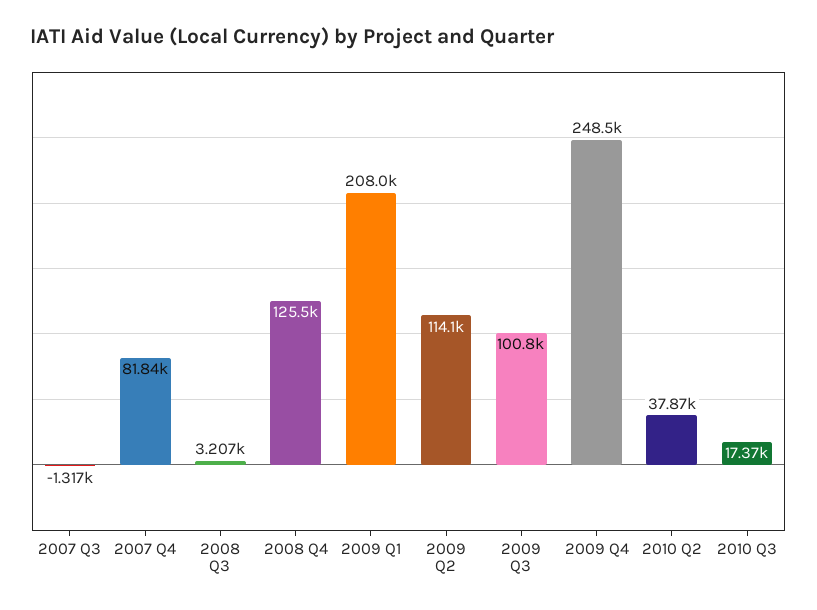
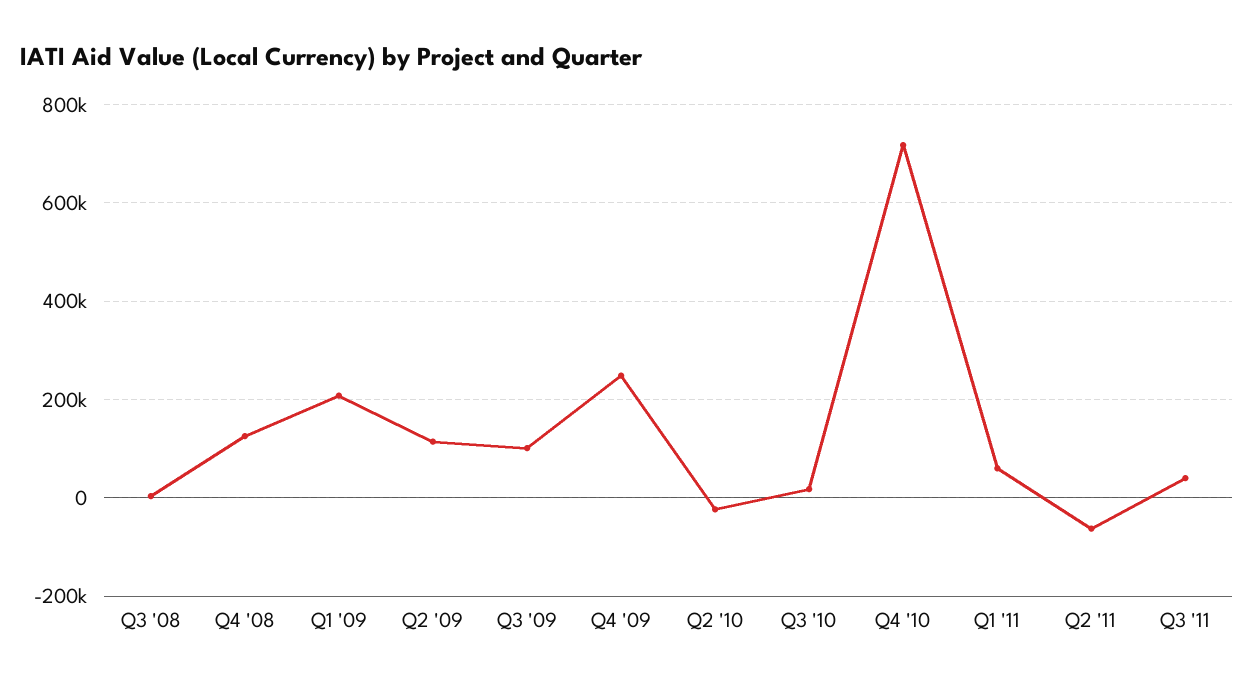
2007 Q3: -1317 -> none
2007 Q4: 81840 -> none
2010 Q2: 37870 -> -20000
Q4 '10: none -> 720000
Q1 '11: none -> 60000
Q2 '11: none -> -60000
Q3 '11: none -> 40000

